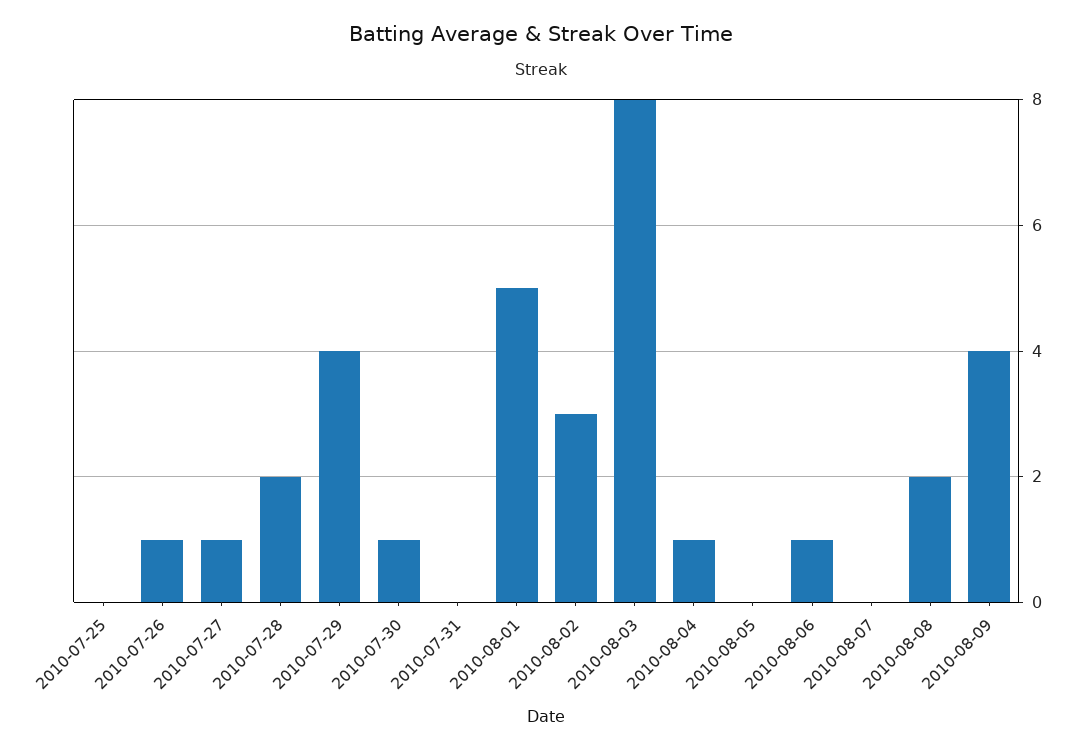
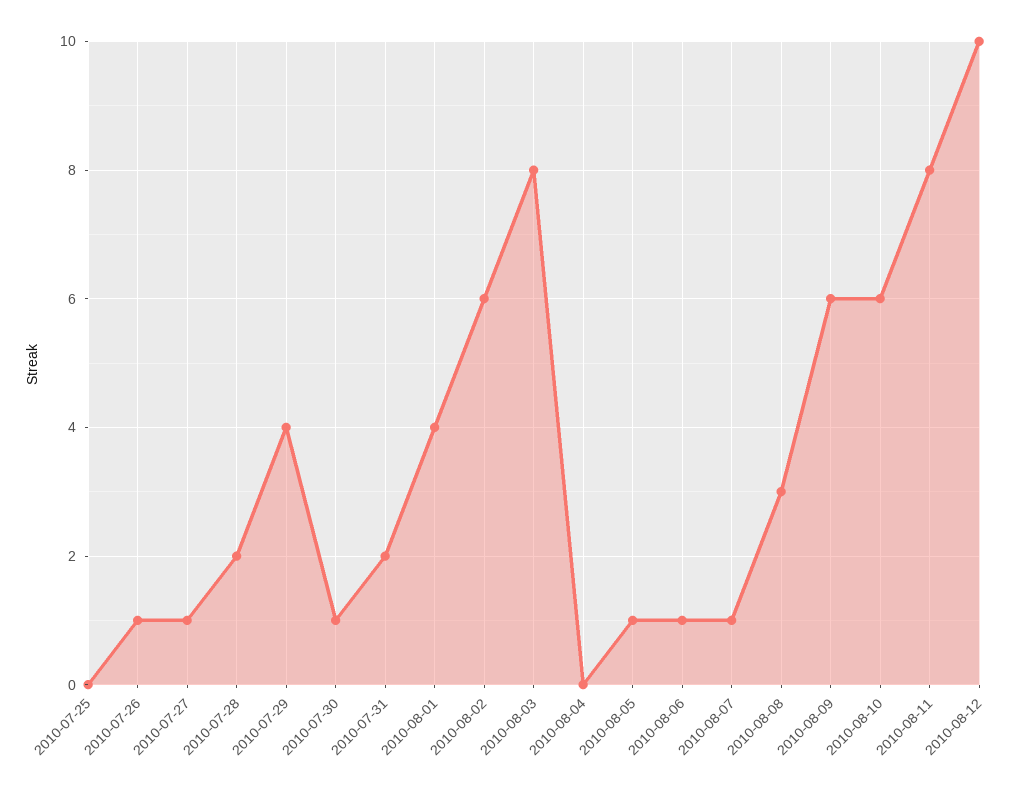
2010-07-31: 0 -> 2
2010-08-01: 5 -> 4
2010-08-02: 3 -> 6
2010-08-04: 1 -> 0
2010-08-05: 0 -> 1
2010-08-07: 0 -> 1
2010-08-08: 2 -> 3
2010-08-09: 4 -> 6
2010-08-10: none -> 6
2010-08-11: none -> 8
2010-08-12: none -> 10

